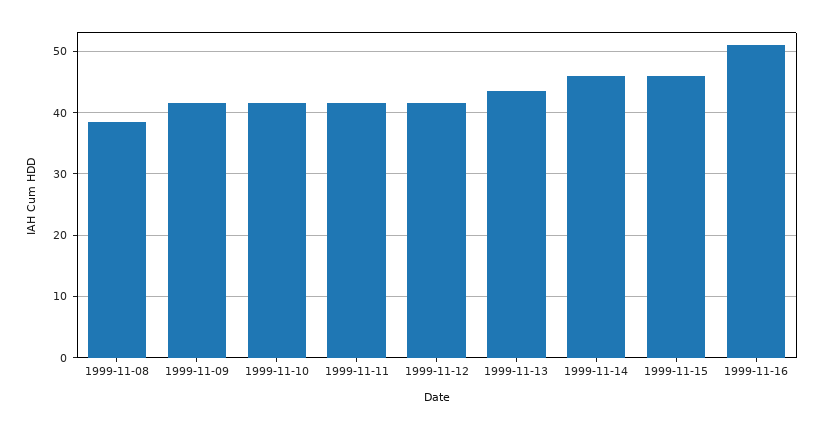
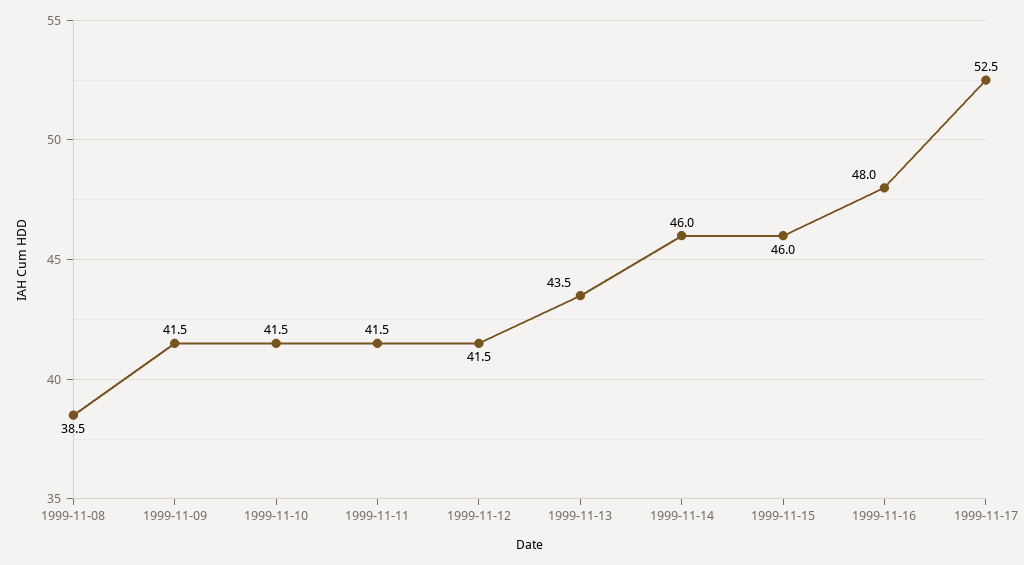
1999-11-16: 51 -> 48
1999-11-17: none -> 52.5

